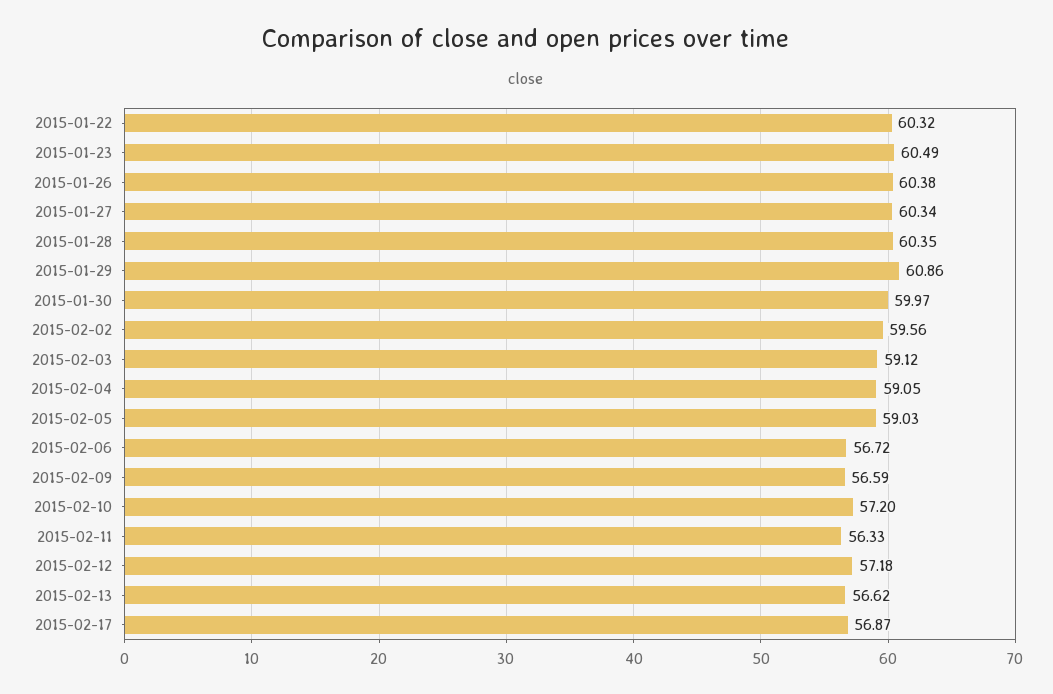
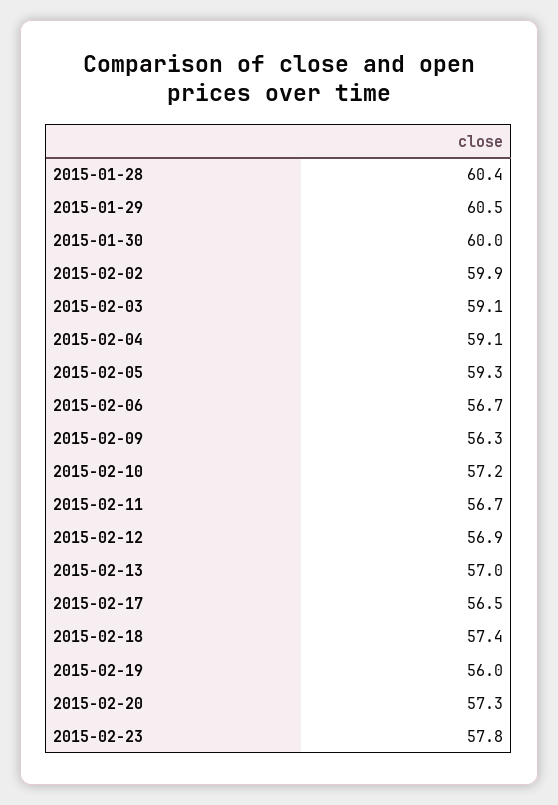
2015-01-22: 60.32 -> none
2015-01-23: 60.49 -> none
2015-01-26: 60.38 -> none
2015-01-27: 60.34 -> none
2015-01-29: 60.86 -> 60.5
2015-02-02: 59.56 -> 59.9
2015-02-05: 59.03 -> 59.3
2015-02-09: 56.59 -> 56.3
2015-02-11: 56.33 -> 56.7
2015-02-12: 57.18 -> 56.9
2015-02-13: 56.62 -> 57
2015-02-17: 56.87 -> 56.5
2015-02-18: none -> 57.4
2015-02-19: none -> 56
2015-02-20: none -> 57.3
2015-02-23: none -> 57.8

